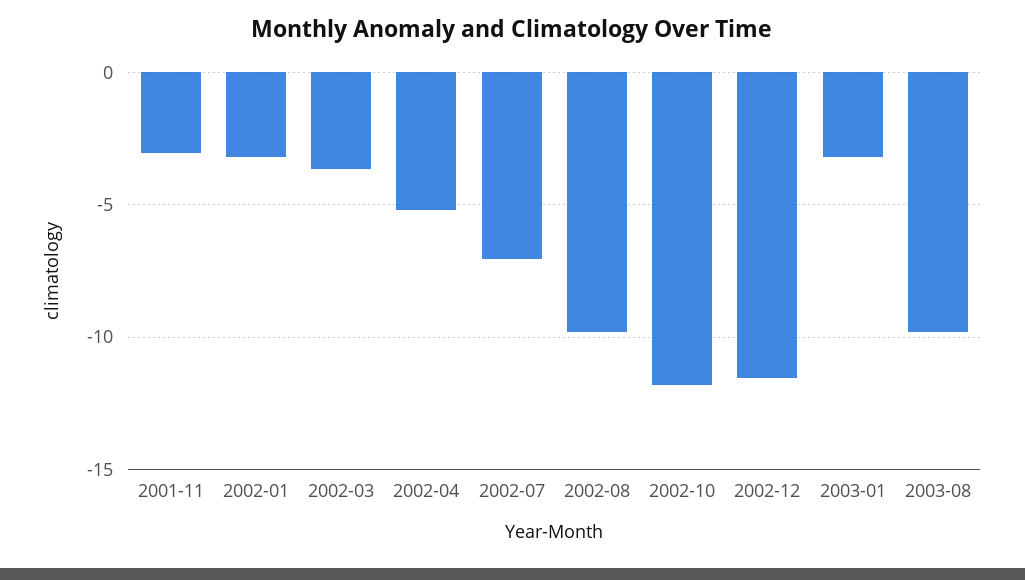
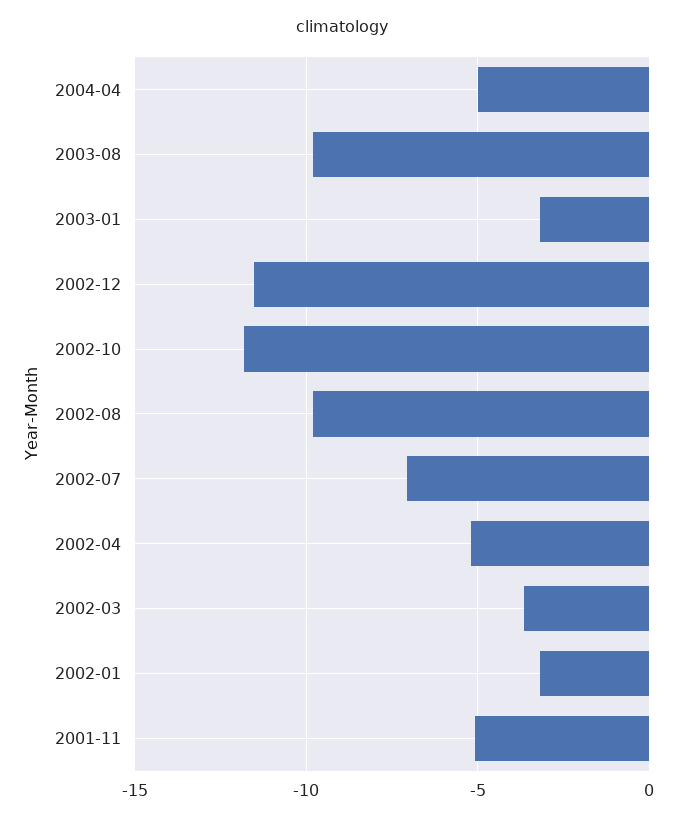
2001-11: -3 -> -5
2004-04: none -> -5

